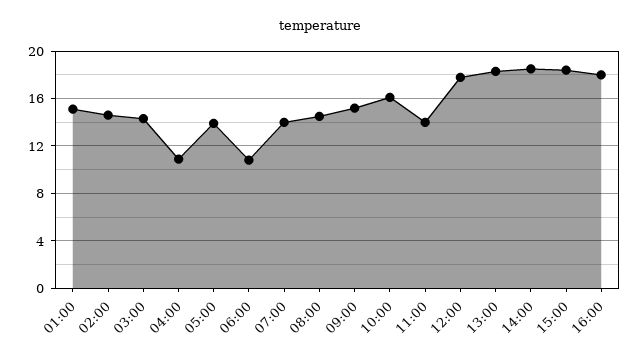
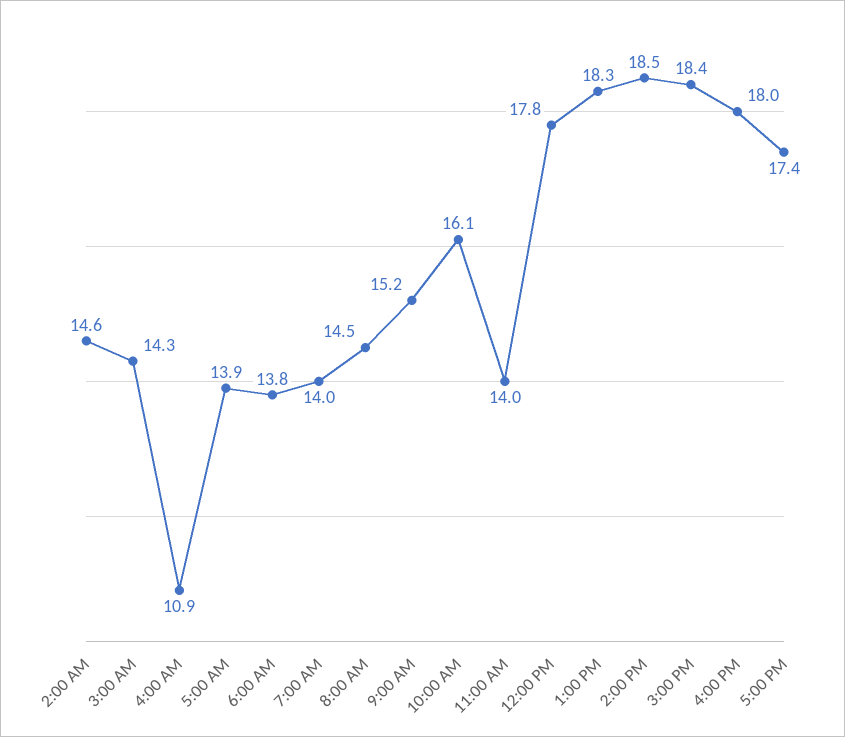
01:00: 15 -> none
06:00: 11 -> 13.8
5:00 PM: none -> 17.4

